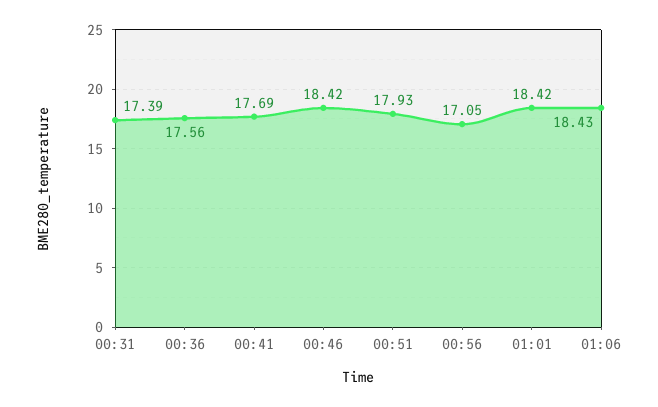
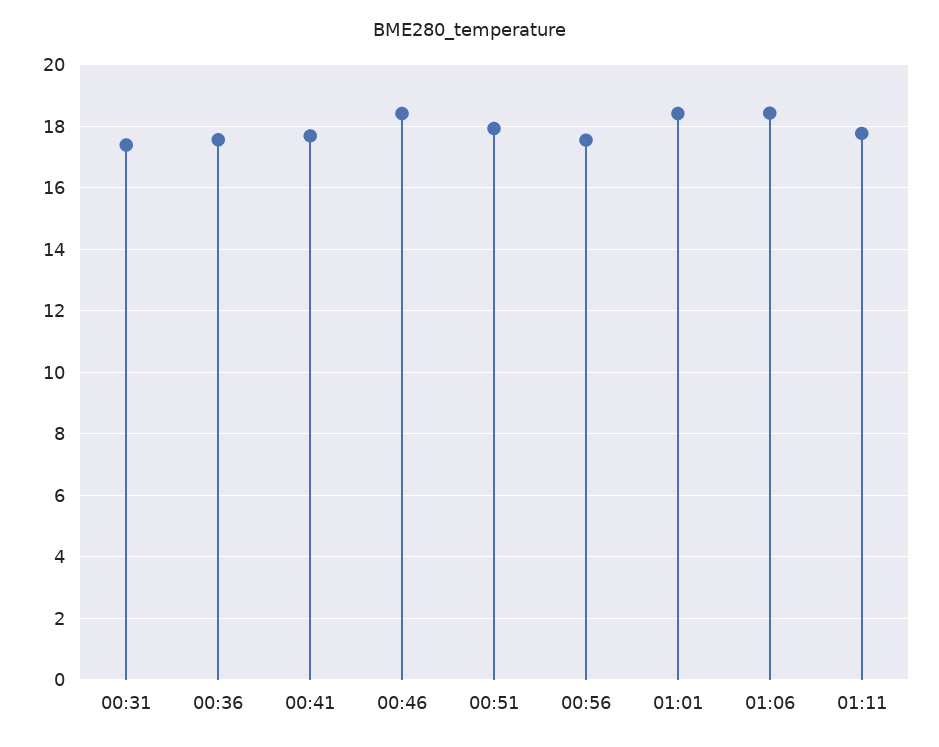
00:56: 17.05 -> 17.6
01:11: none -> 17.8

